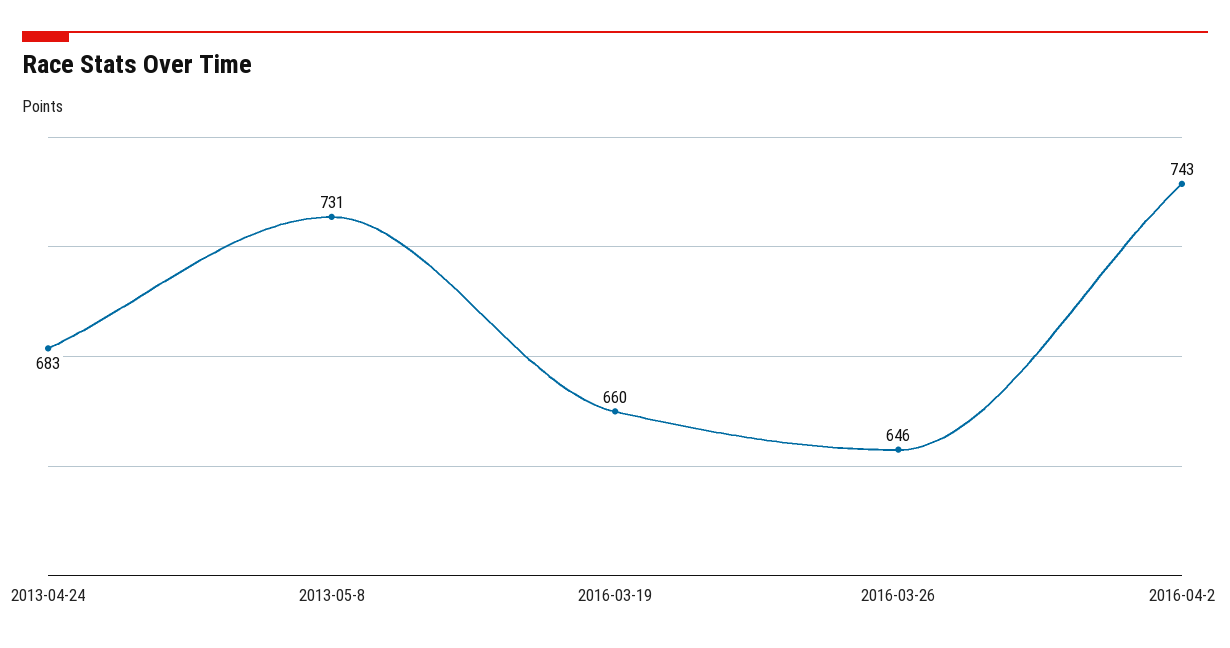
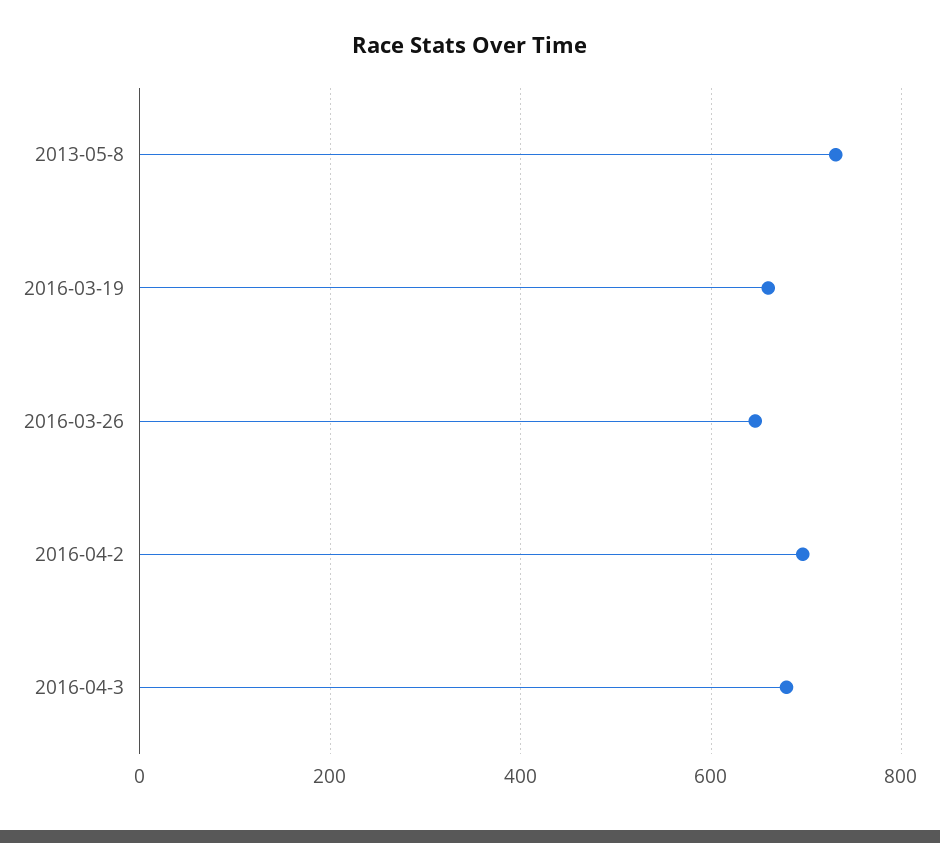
2013-04-24: 683 -> none
2016-04-2: 743 -> 700
2016-04-3: none -> 680

